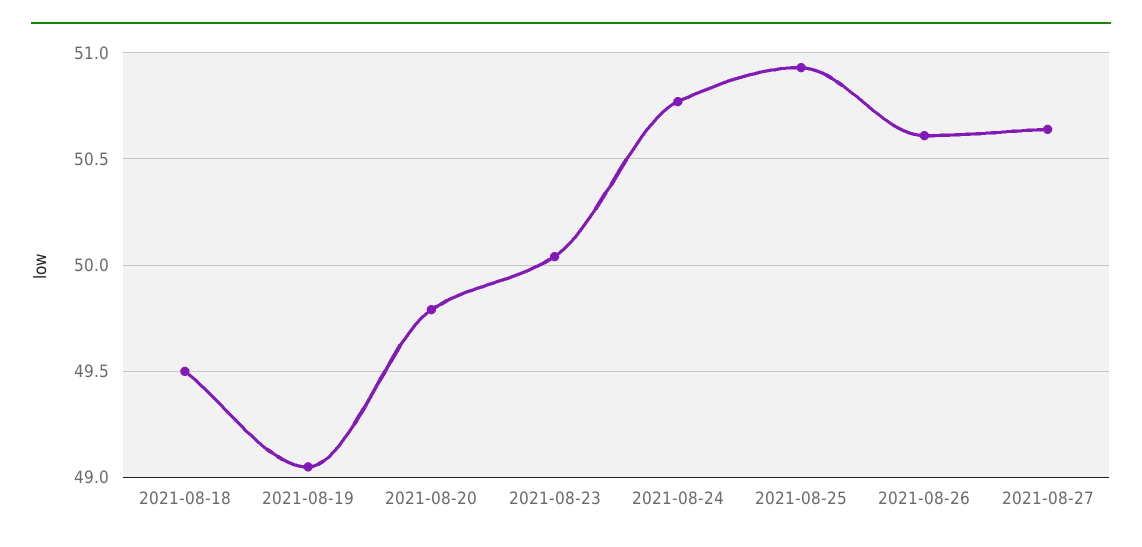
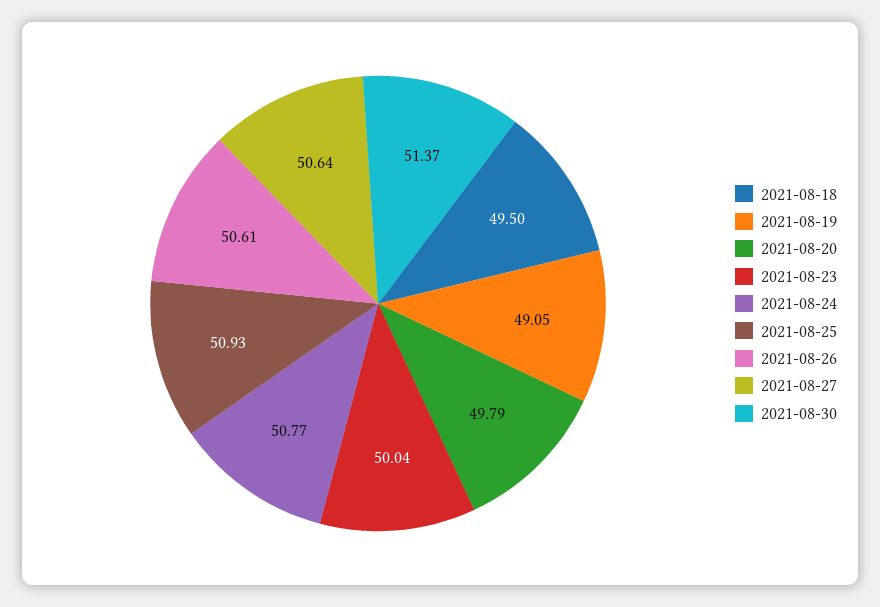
2021-08-30: none -> 51.37

